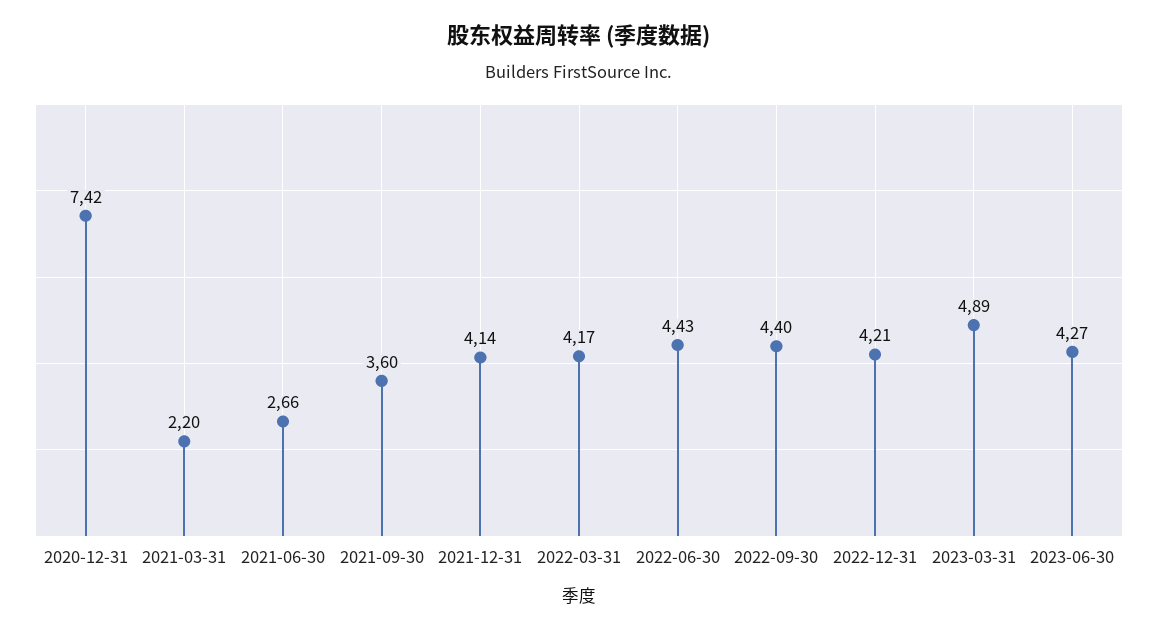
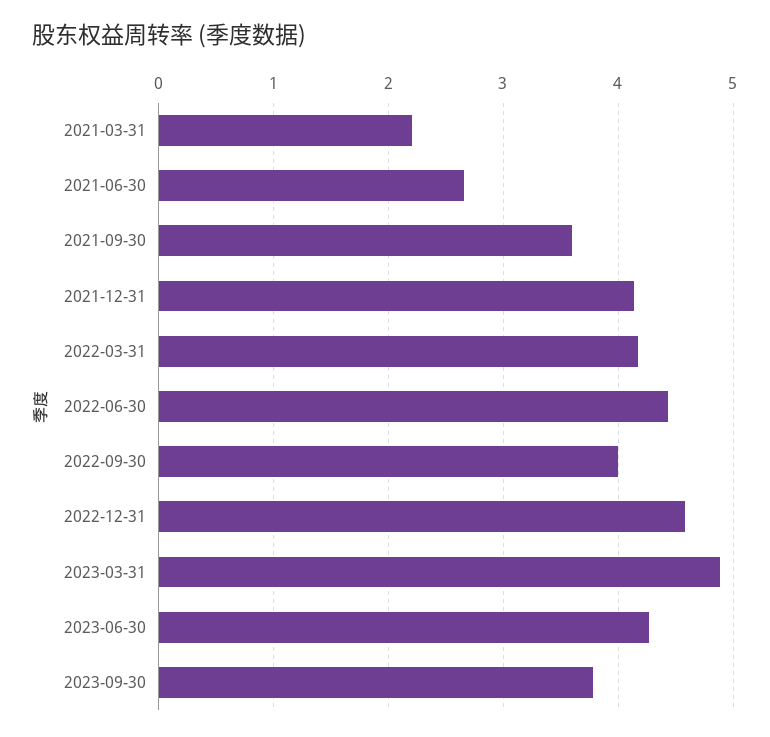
2020-12-31: 7.42 -> none
2022-09-30: 4.4 -> 4
2022-12-31: 4.21 -> 4.6
2023-09-30: none -> 3.8

